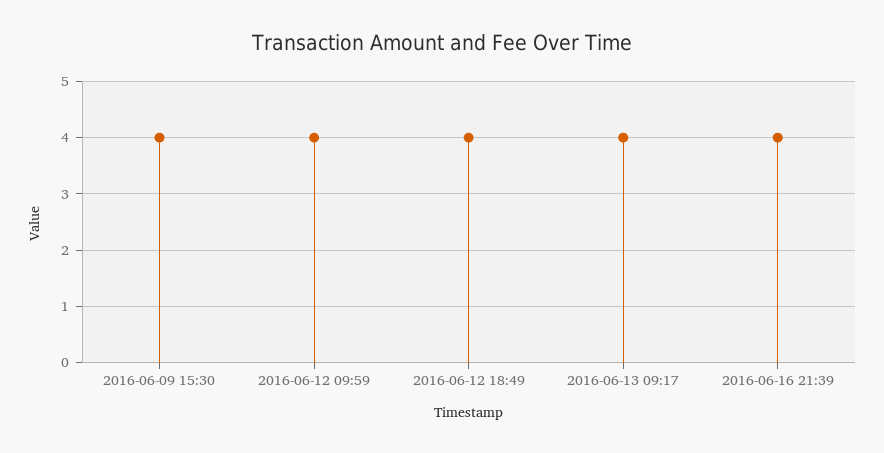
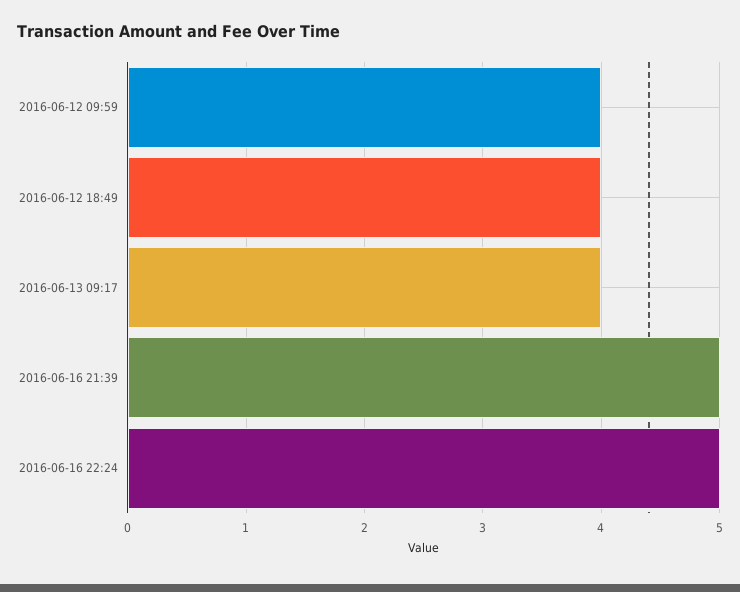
2016-06-09 15:30: 4 -> none
2016-06-16 21:39: 4 -> 5
2016-06-16 22:24: none -> 5

